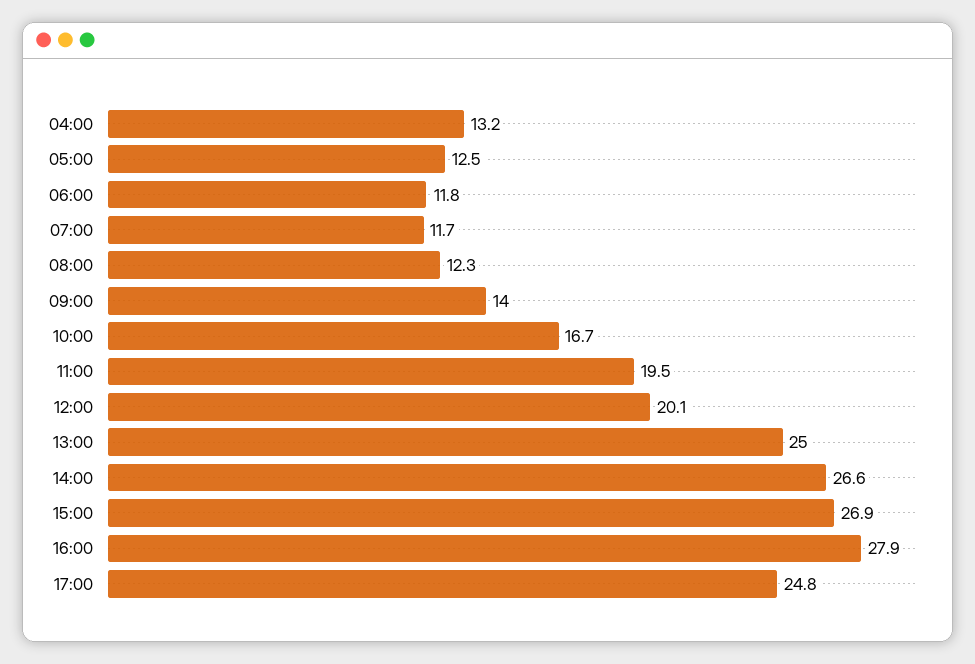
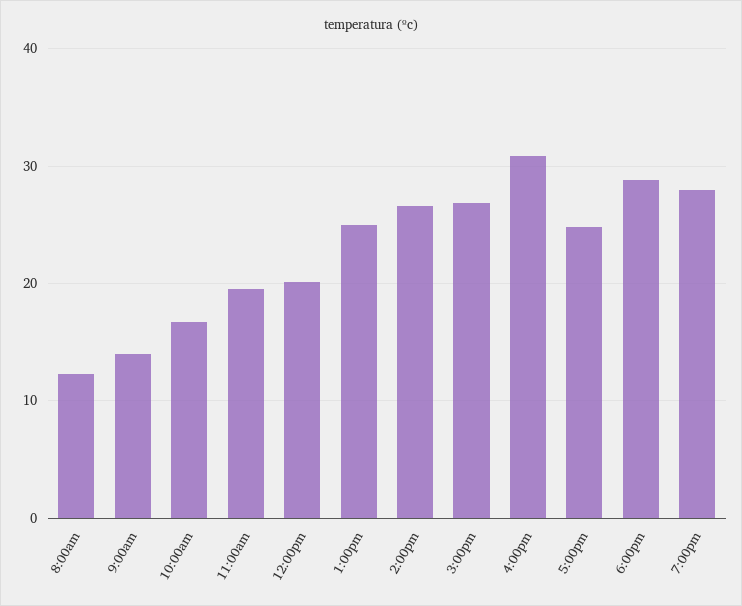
04:00: 13.2 -> none
05:00: 12.5 -> none
06:00: 11.8 -> none
07:00: 11.7 -> none
16:00: 27.9 -> 31
6:00pm: none -> 29
7:00pm: none -> 28

